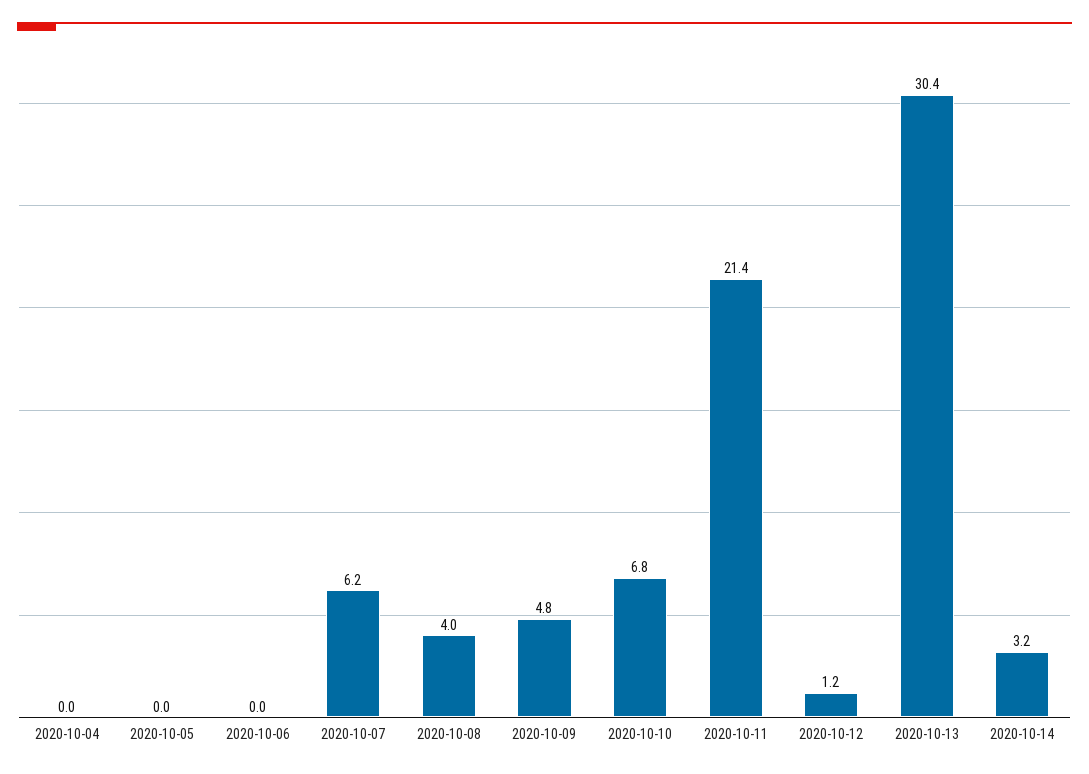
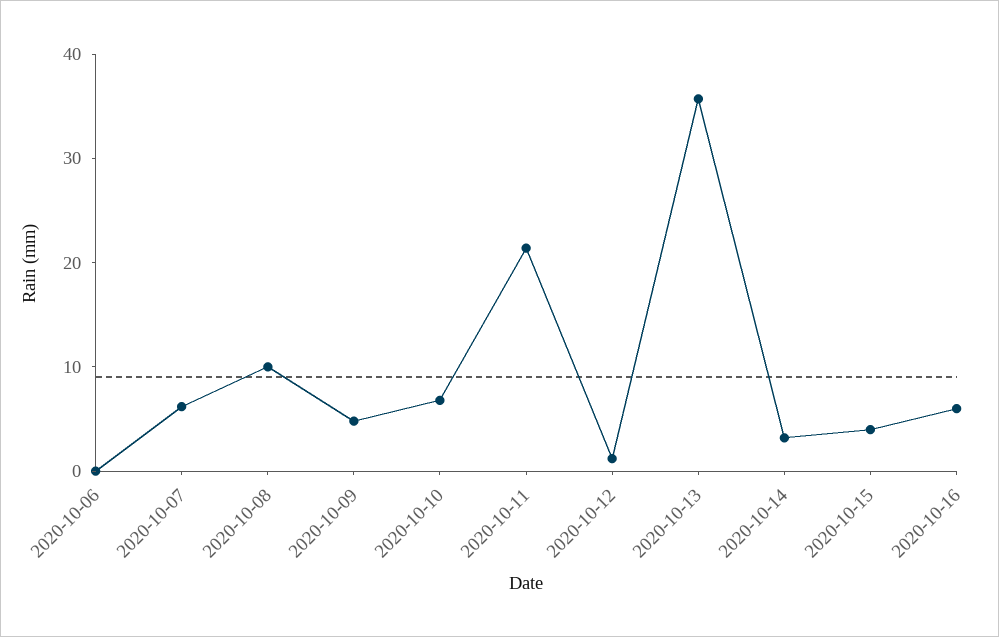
2020-10-04: 0 -> none
2020-10-05: 0 -> none
2020-10-08: 4 -> 10
2020-10-13: 30.4 -> 36
2020-10-15: none -> 4
2020-10-16: none -> 6

